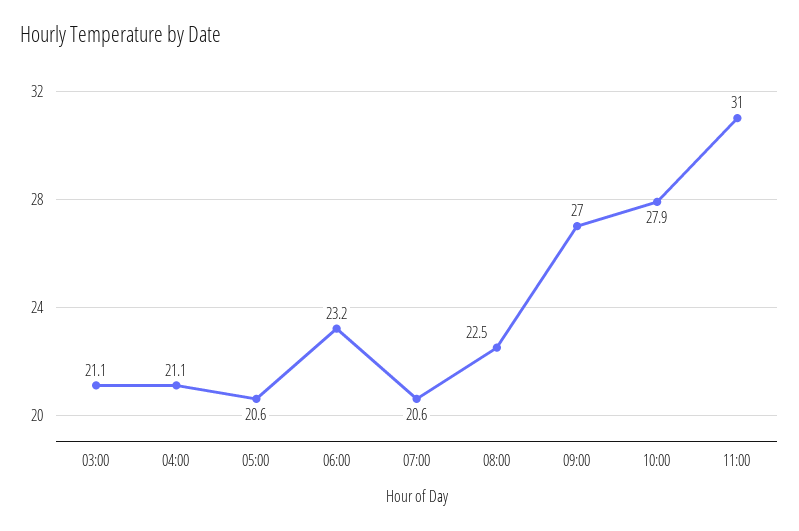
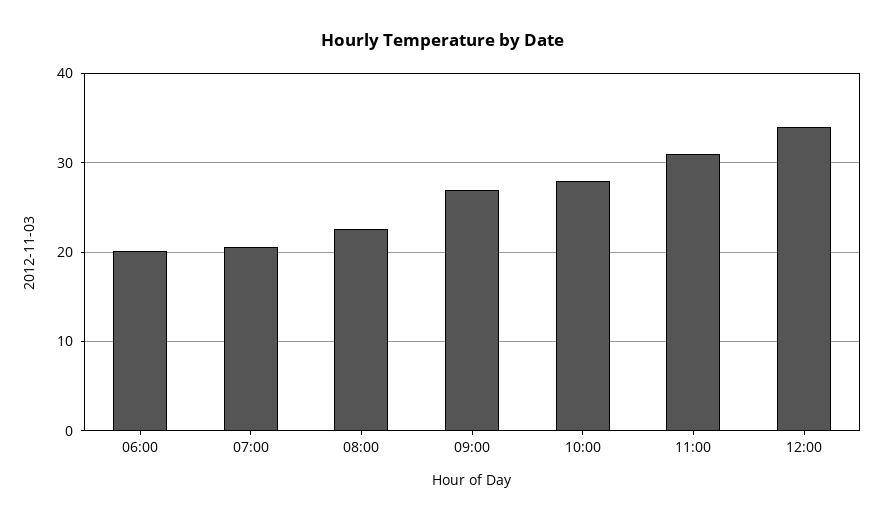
03:00: 21.1 -> none
04:00: 21.1 -> none
05:00: 20.6 -> none
06:00: 23.2 -> 20
12:00: none -> 34

